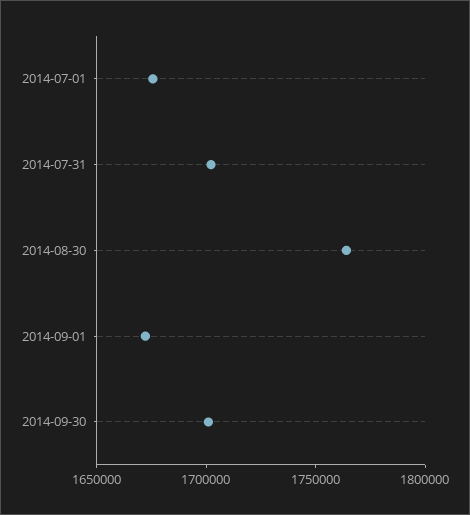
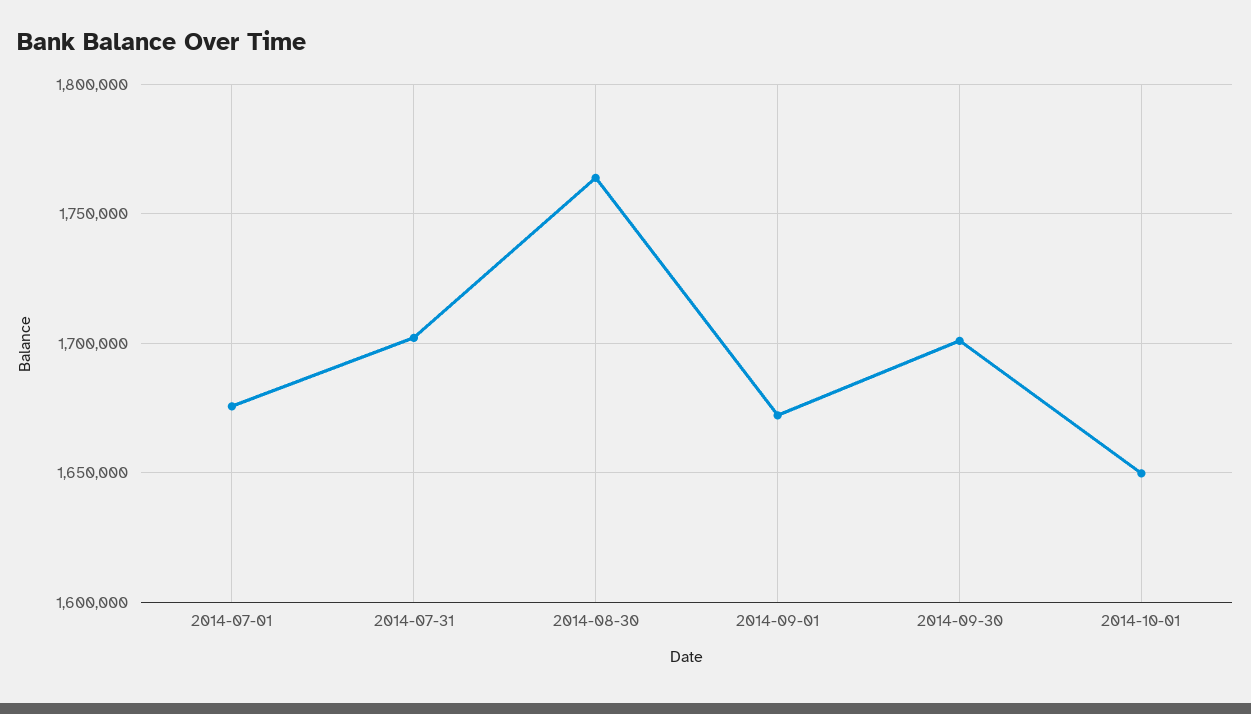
2014-10-01: none -> 1650000

